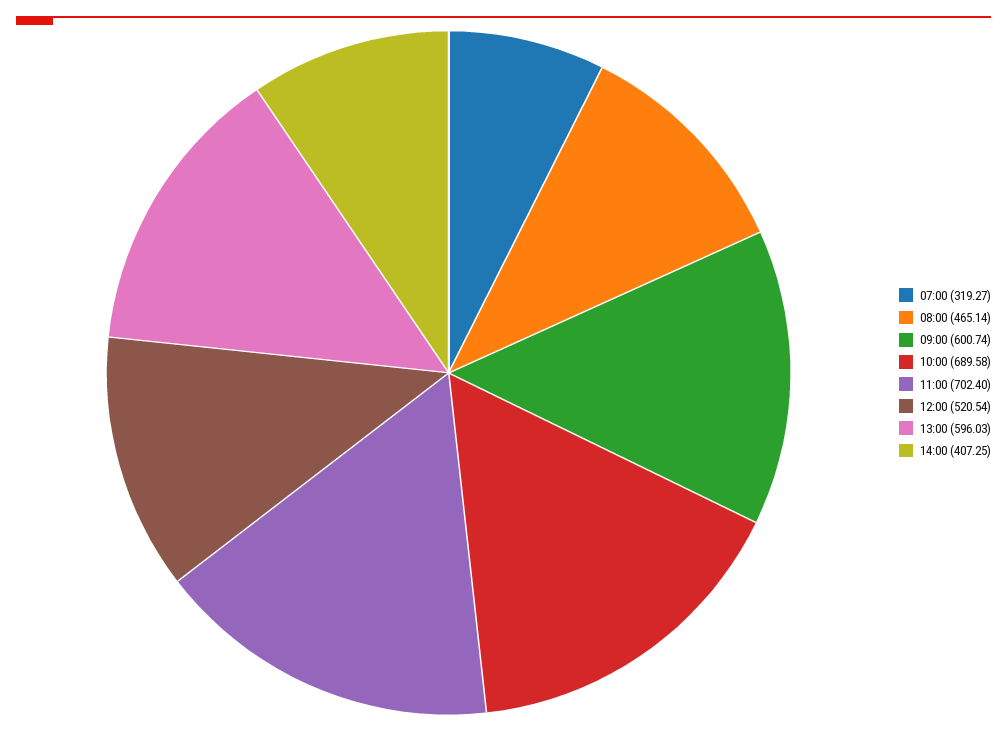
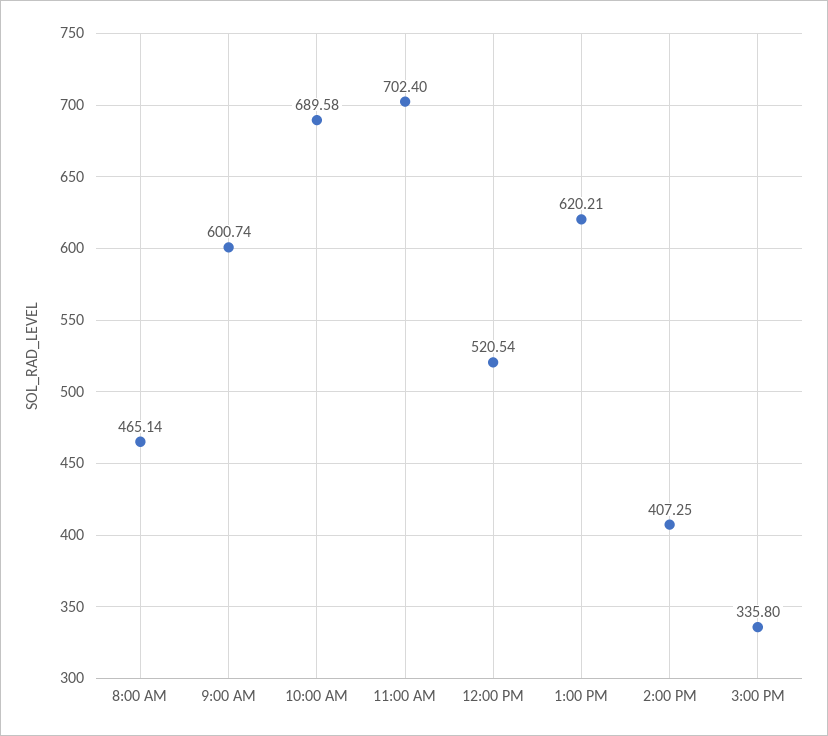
07:00: 319.27 -> none
13:00: 596.03 -> 620.21
3:00 PM: none -> 335.8

